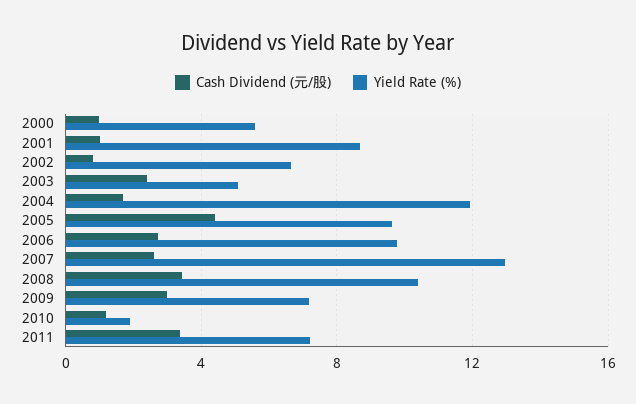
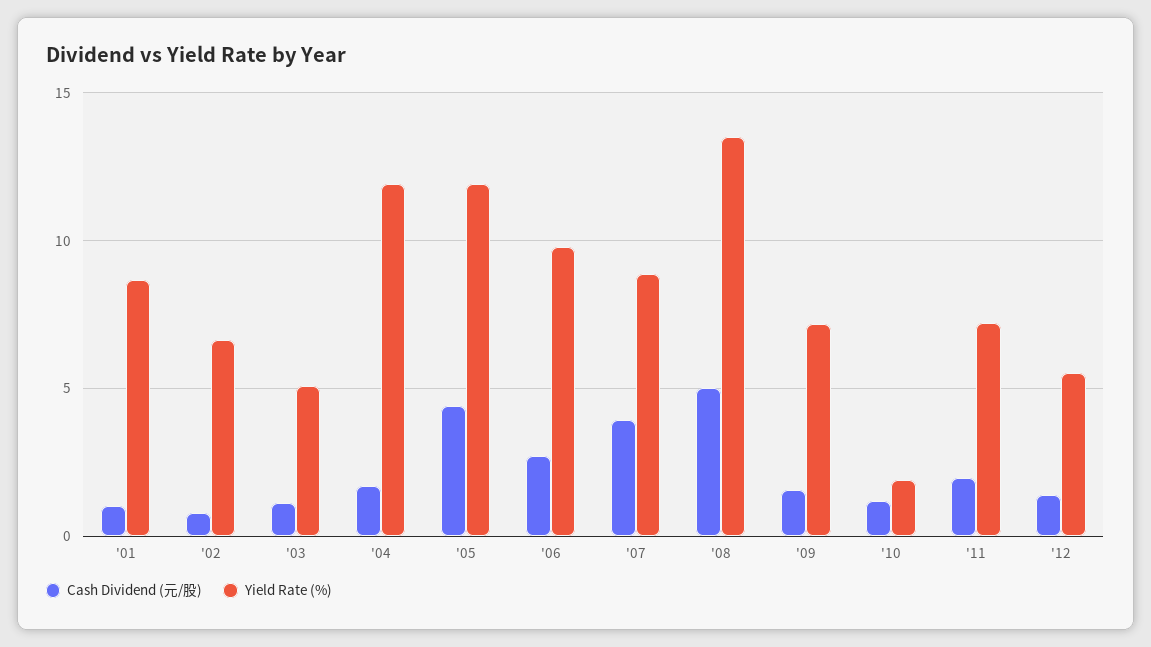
Cash Dividend (元/股), 2000: 1 -> none
Yield Rate (%), 2000: 5.5 -> none
Cash Dividend (元/股), 2003: 2.5 -> 1
Yield Rate (%), 2005: 9.5 -> 12
Cash Dividend (元/股), 2007: 2.5 -> 4
Yield Rate (%), 2007: 13 -> 9
Cash Dividend (元/股), 2008: 3.5 -> 5
Yield Rate (%), 2008: 10.5 -> 13.5
Cash Dividend (元/股), 2009: 3 -> 1.5
Cash Dividend (元/股), 2011: 3.5 -> 2
Cash Dividend (元/股), '12: none -> 1.5
Yield Rate (%), '12: none -> 5.5

